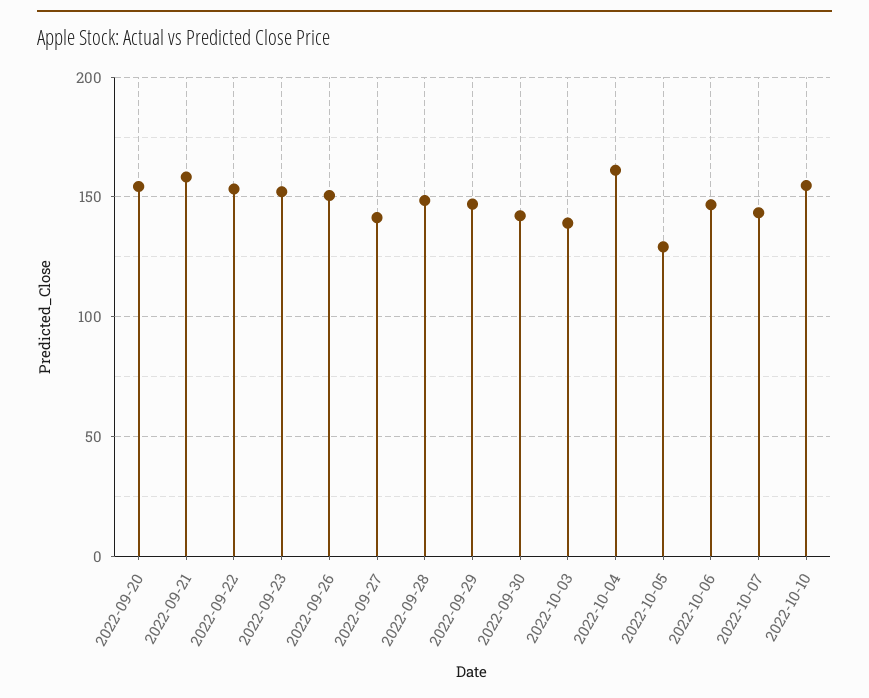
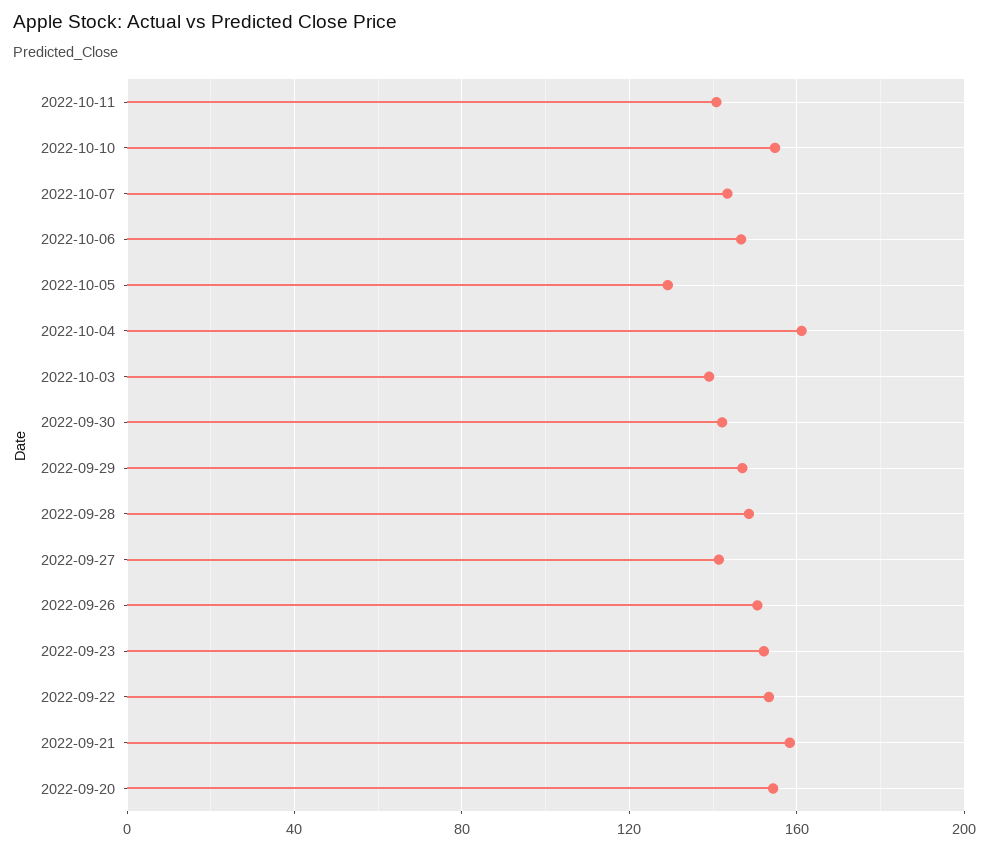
2022-10-11: none -> 140

